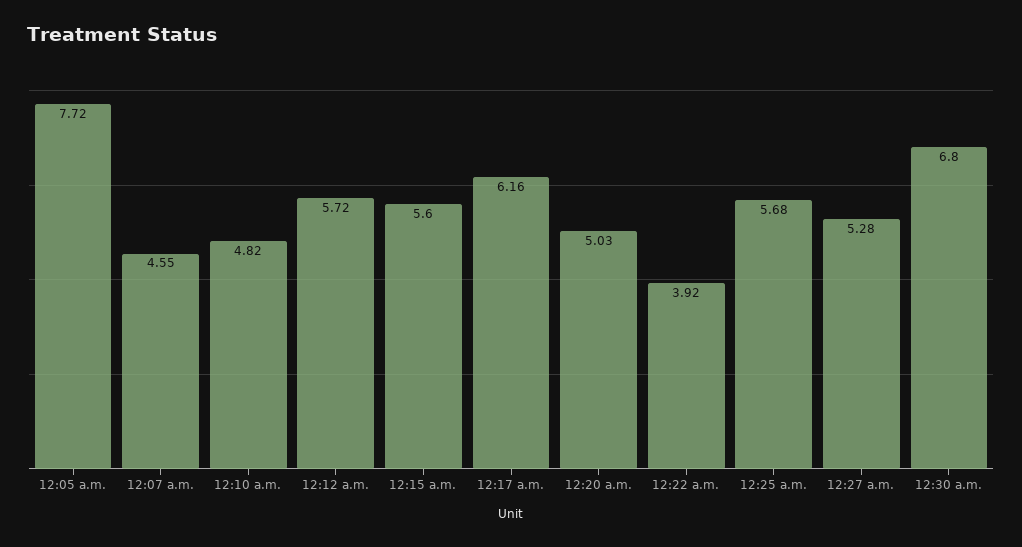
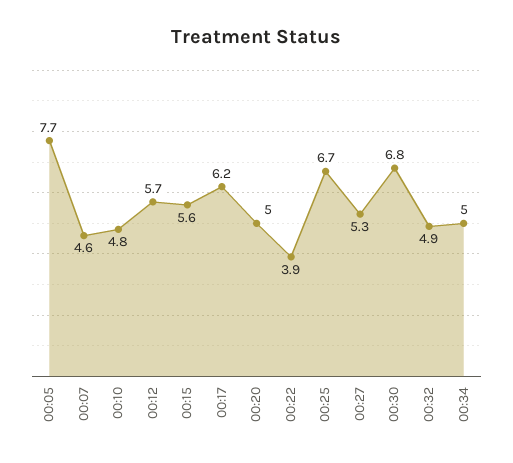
12:25 a.m.: 5.68 -> 6.7
00:32: none -> 4.9
00:34: none -> 5

